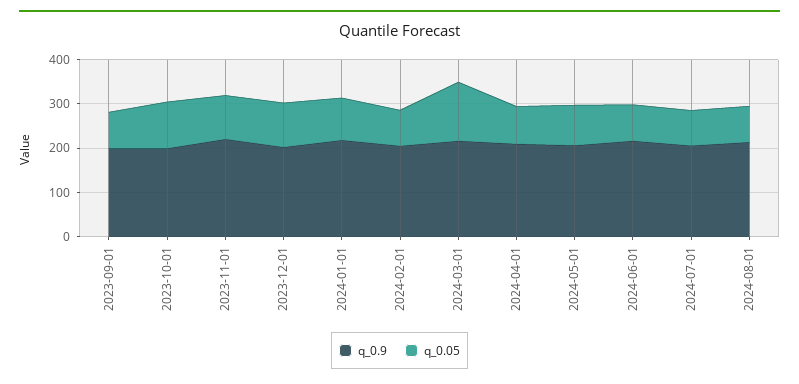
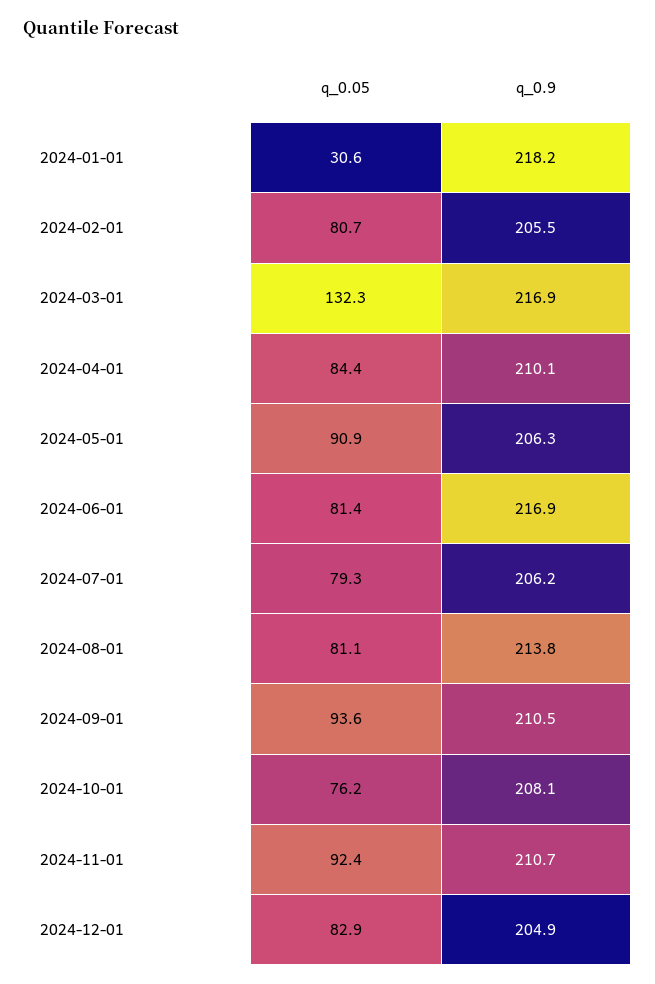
q_0.9, 2023-09-01: 200 -> none
q_0.05, 2023-09-01: 80 -> none
q_0.9, 2023-10-01: 200 -> none
q_0.05, 2023-10-01: 100 -> none
q_0.9, 2023-11-01: 220 -> none
q_0.05, 2023-11-01: 100 -> none
q_0.9, 2023-12-01: 200 -> none
q_0.05, 2023-12-01: 100 -> none
q_0.05, 2024-01-01: 100 -> 30.6
q_0.05, 2024-09-01: none -> 93.6
q_0.9, 2024-09-01: none -> 210.5
q_0.05, 2024-10-01: none -> 76.2
q_0.9, 2024-10-01: none -> 208.1
q_0.05, 2024-11-01: none -> 92.4
q_0.9, 2024-11-01: none -> 210.7
q_0.05, 2024-12-01: none -> 82.9
q_0.9, 2024-12-01: none -> 204.9

